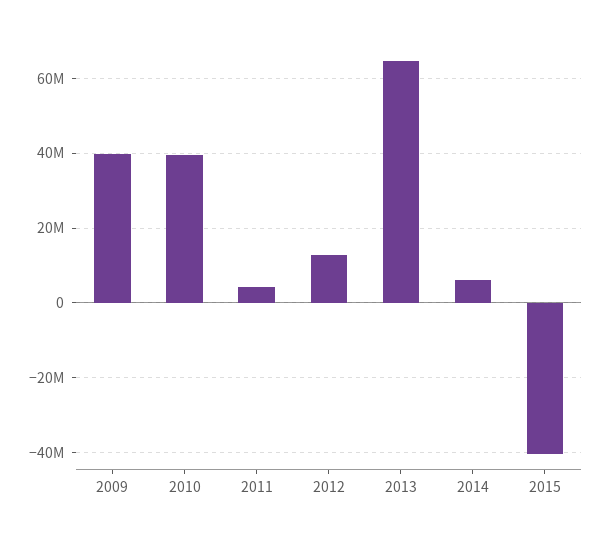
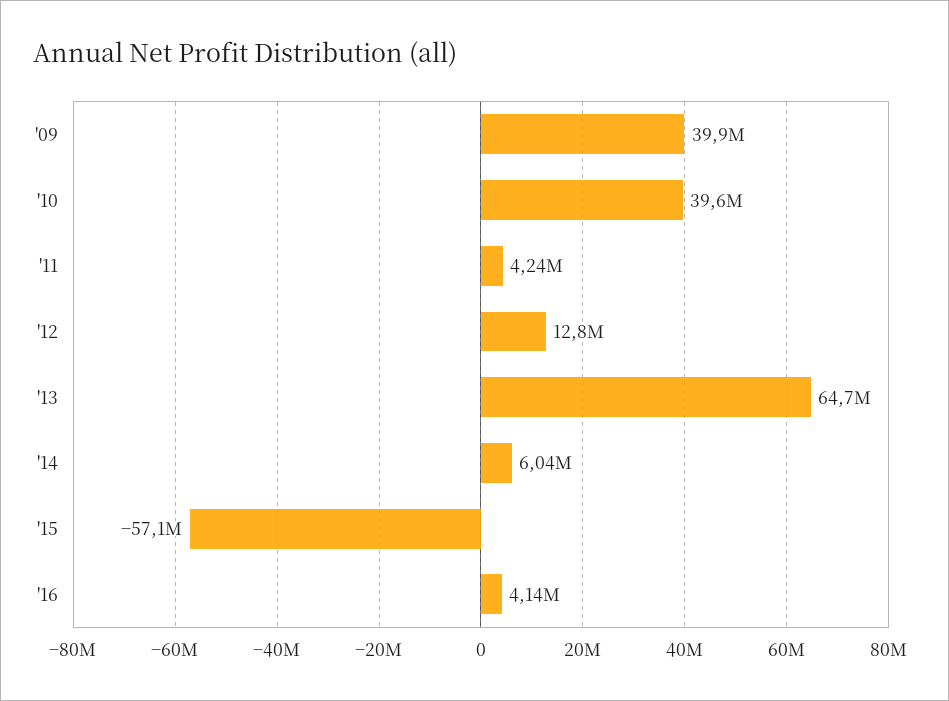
2015: -40000000 -> -57100000
'16: none -> 4140000

